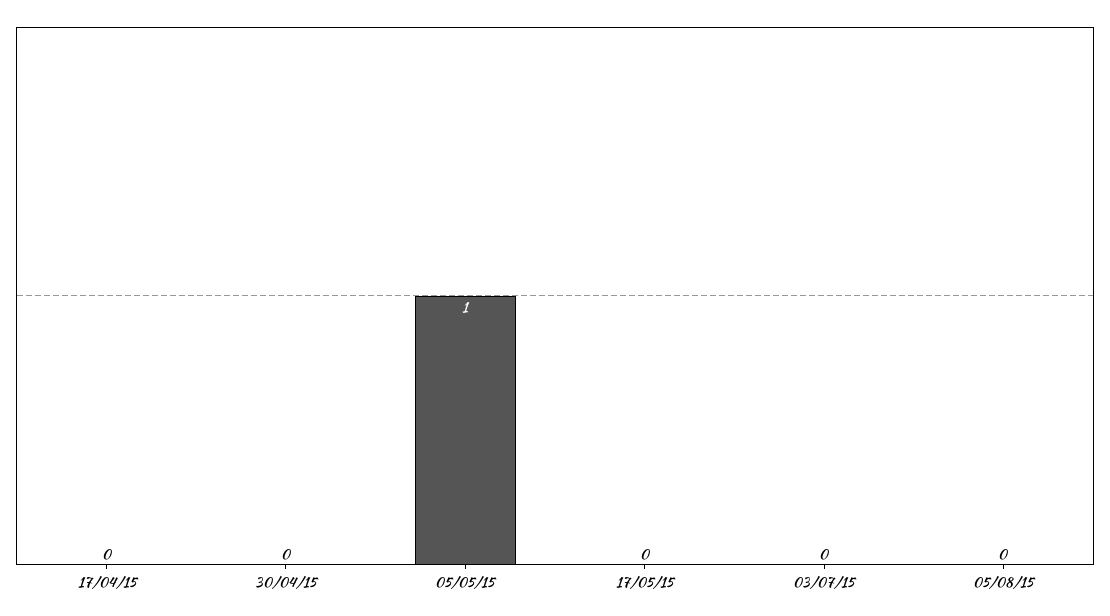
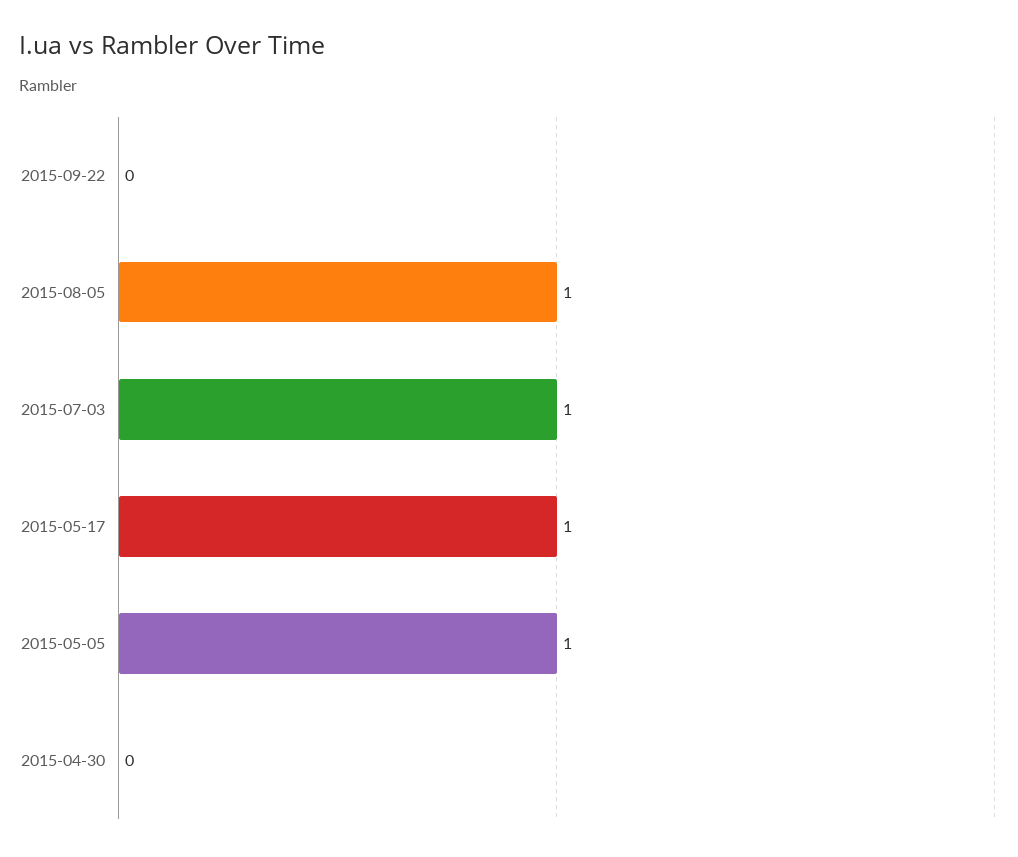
17/04/15: 0 -> none
17/05/15: 0 -> 1
03/07/15: 0 -> 1
05/08/15: 0 -> 1
2015-09-22: none -> 0

